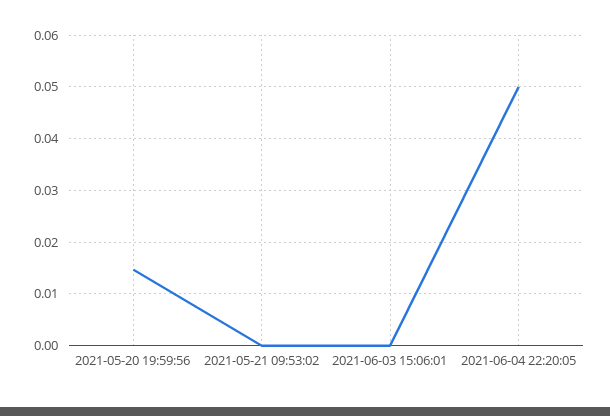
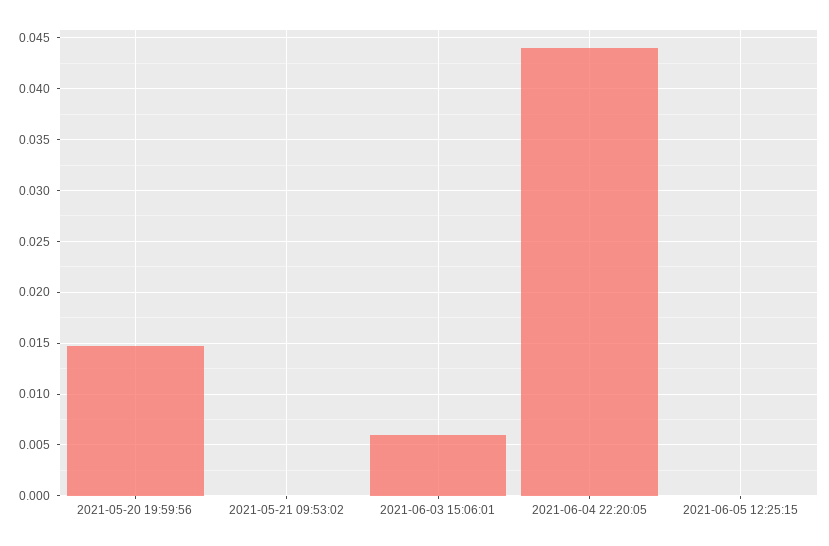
2021-06-03 15:06:01: 0 -> 0.006
2021-06-04 22:20:05: 0.05 -> 0.044
2021-06-05 12:25:15: none -> 0

